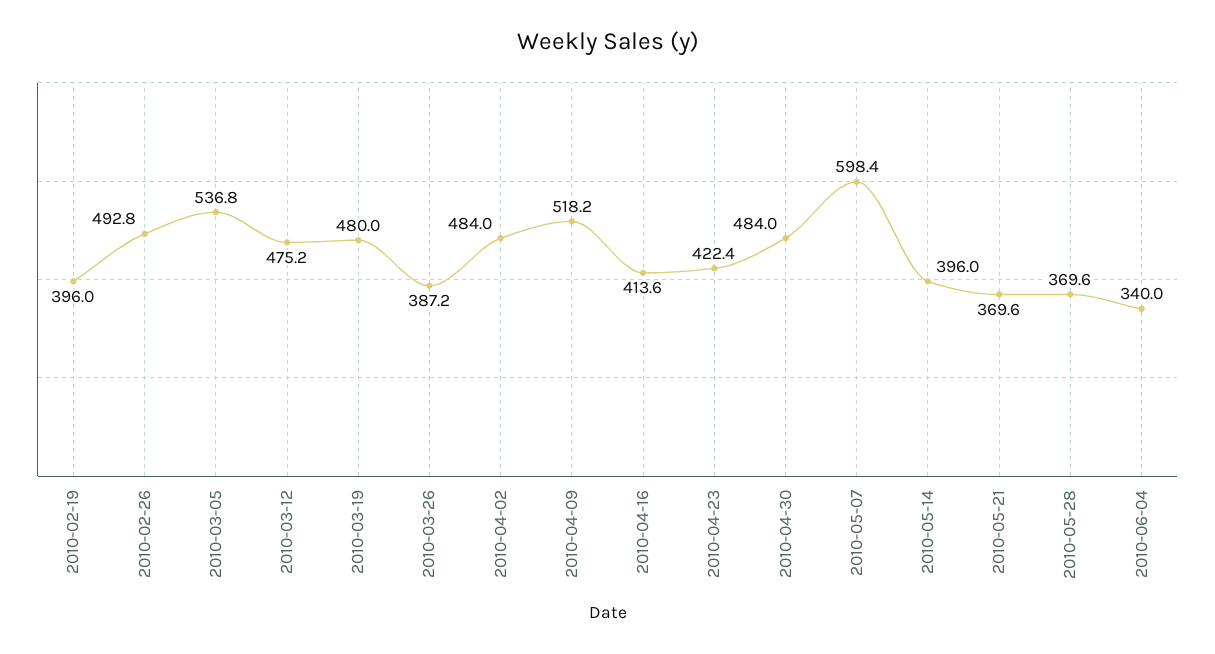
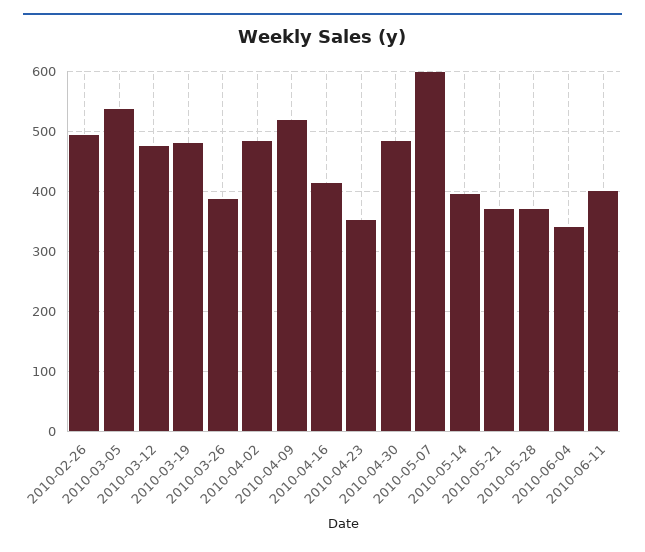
2010-02-19: 396 -> none
2010-04-23: 422.4 -> 350
2010-06-11: none -> 400

